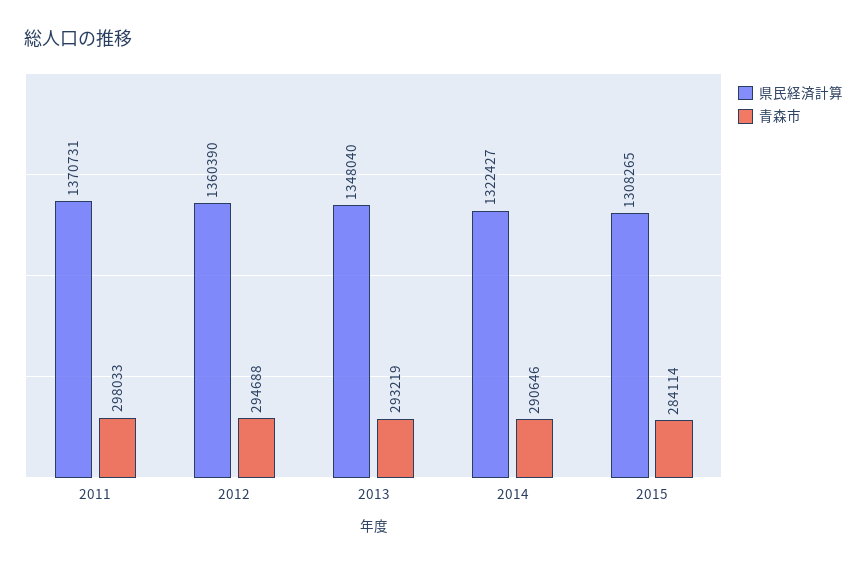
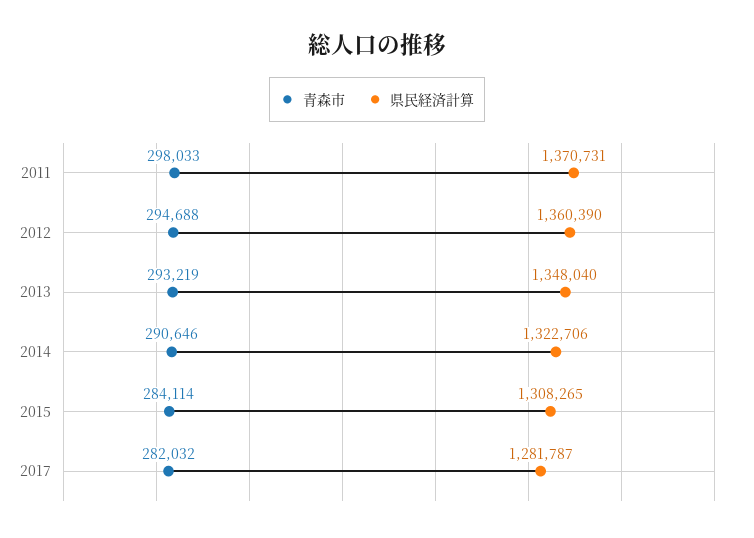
県民経済計算, 2014: 1322427 -> 1322706
青森市, 2017: none -> 282032
県民経済計算, 2017: none -> 1281787

